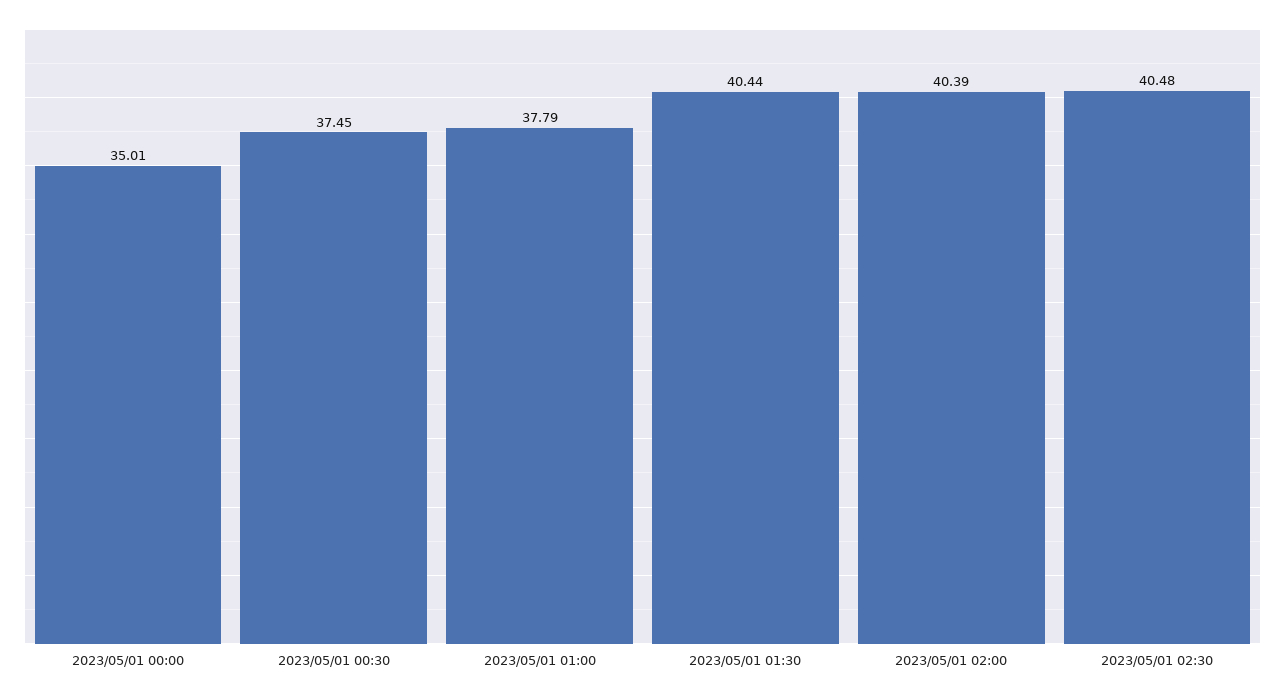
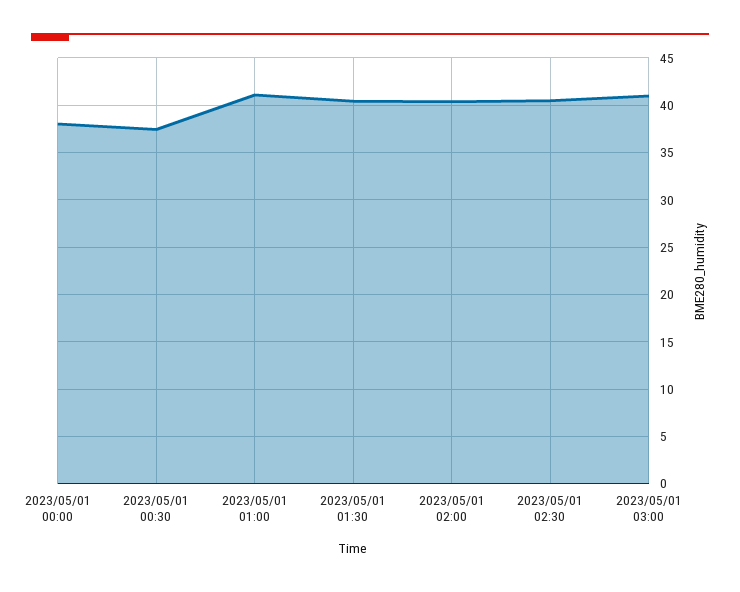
2023/05/01 00:00: 35.01 -> 38
2023/05/01 01:00: 37.79 -> 41
2023/05/01 03:00: none -> 41

